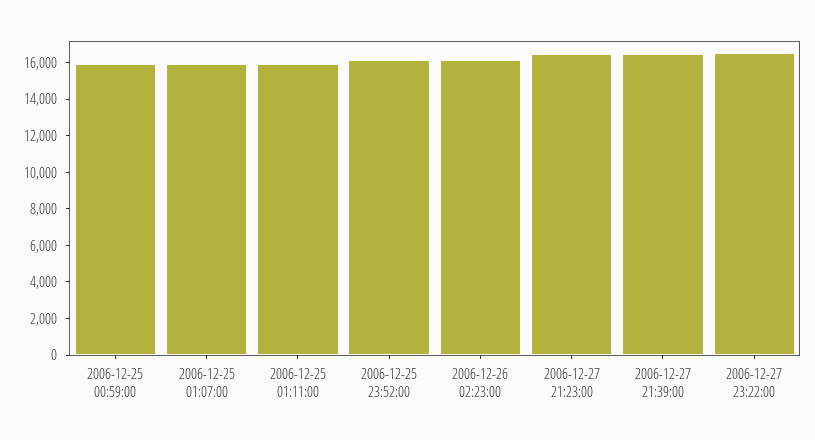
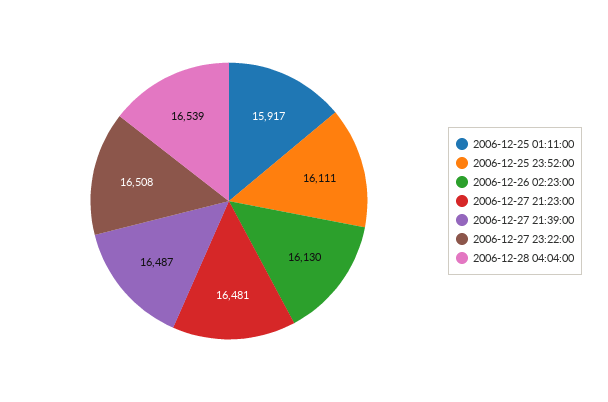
2006-12-25 00:59:00: 16000 -> none
2006-12-25 01:07:00: 16000 -> none
2006-12-28 04:04:00: none -> 16539

